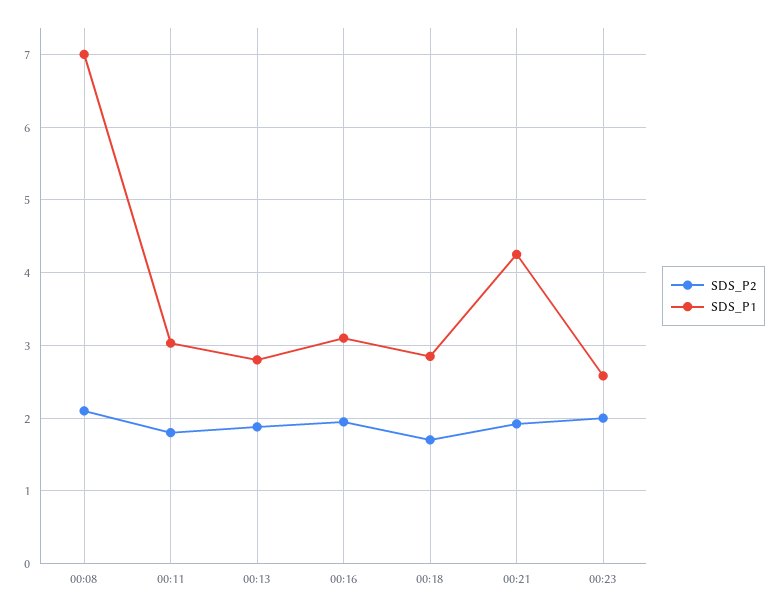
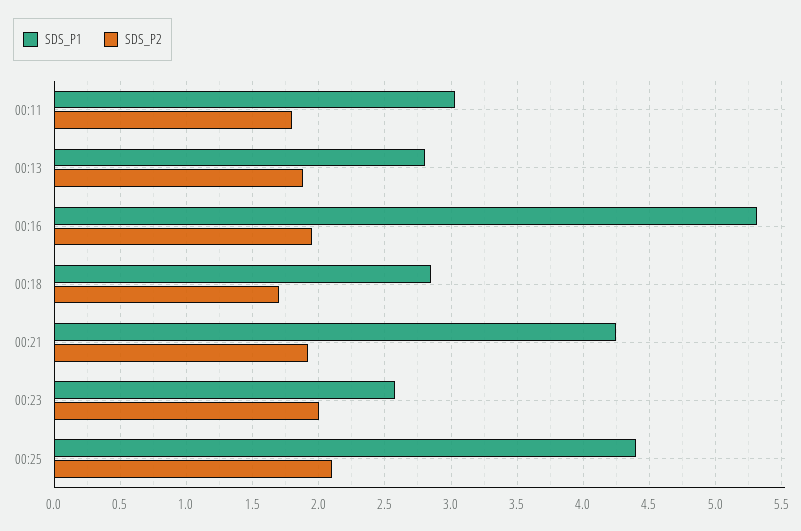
SDS_P2, 00:08: 2.1 -> none
SDS_P1, 00:08: 7 -> none
SDS_P1, 00:16: 3.1 -> 5.3
SDS_P1, 00:25: none -> 4.4
SDS_P2, 00:25: none -> 2.1

